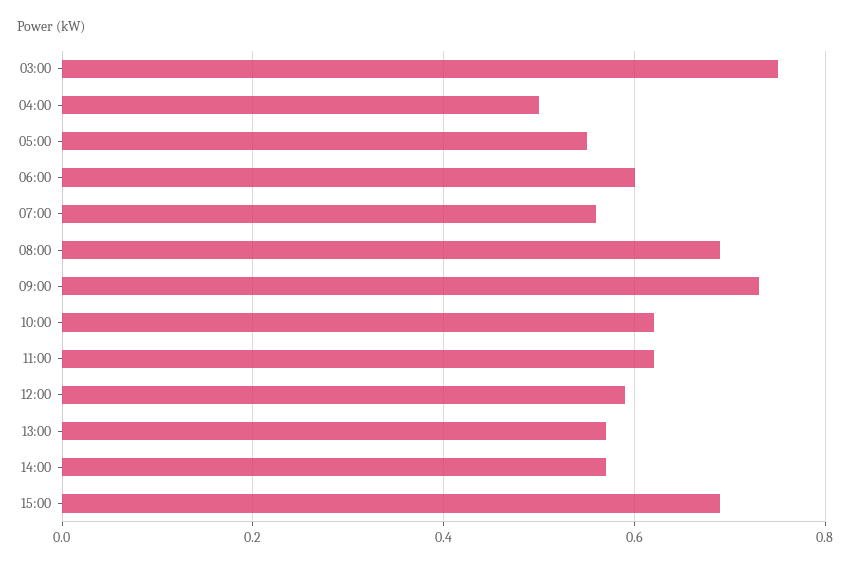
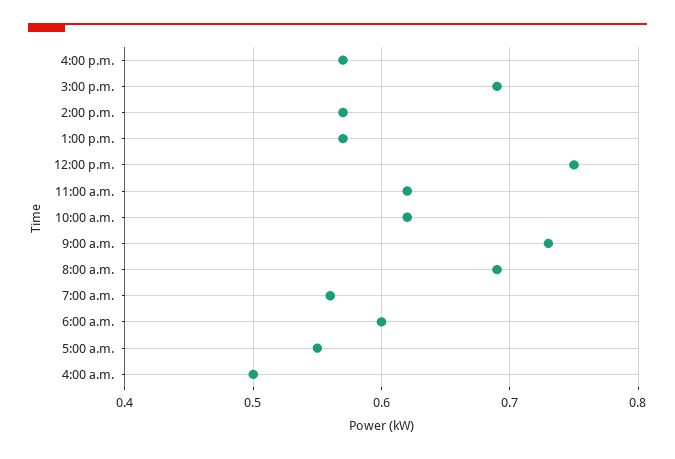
03:00: 0.75 -> none
12:00: 0.6 -> 0.75
4:00 p.m.: none -> 0.57

